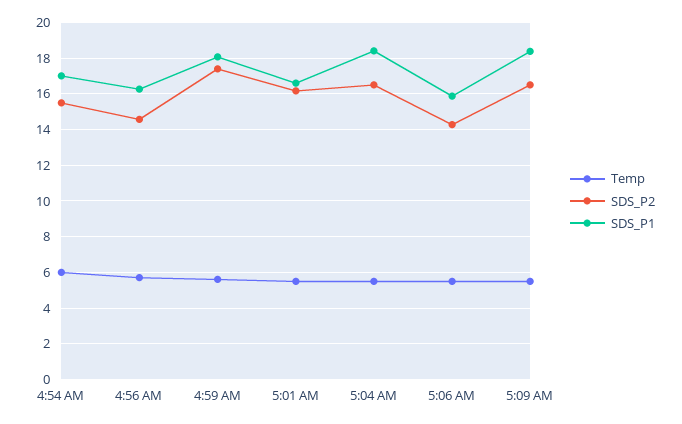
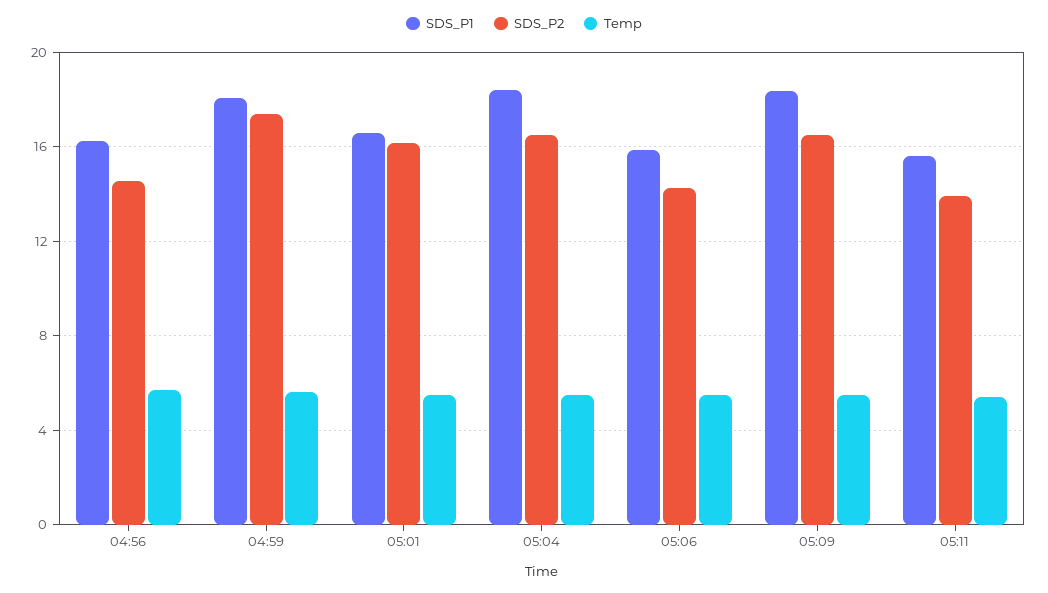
Temp, 4:54 AM: 6 -> none
SDS_P2, 4:54 AM: 15.5 -> none
SDS_P1, 4:54 AM: 17 -> none
SDS_P1, 05:11: none -> 15.5
SDS_P2, 05:11: none -> 14
Temp, 05:11: none -> 5.5

